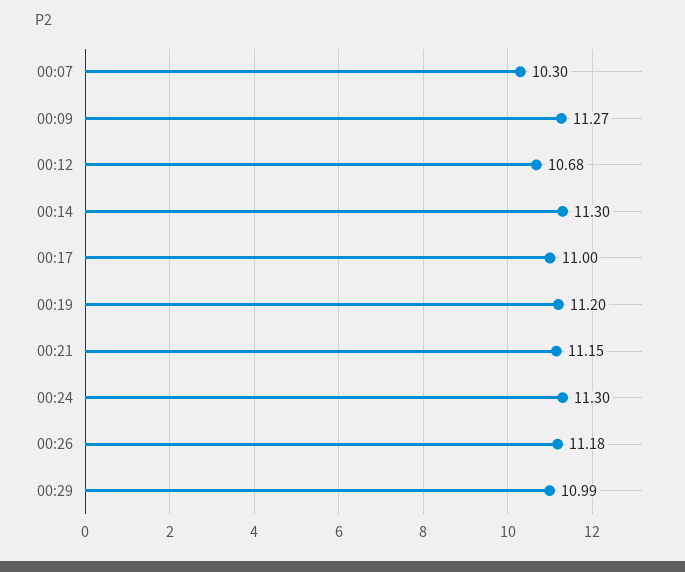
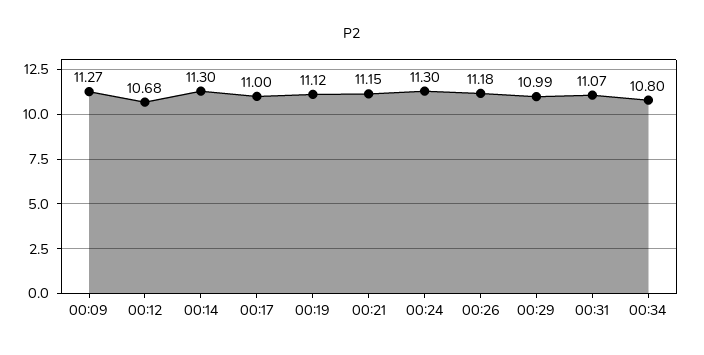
00:07: 10.3 -> none
00:19: 11.2 -> 11.12
00:31: none -> 11.07
00:34: none -> 10.8

